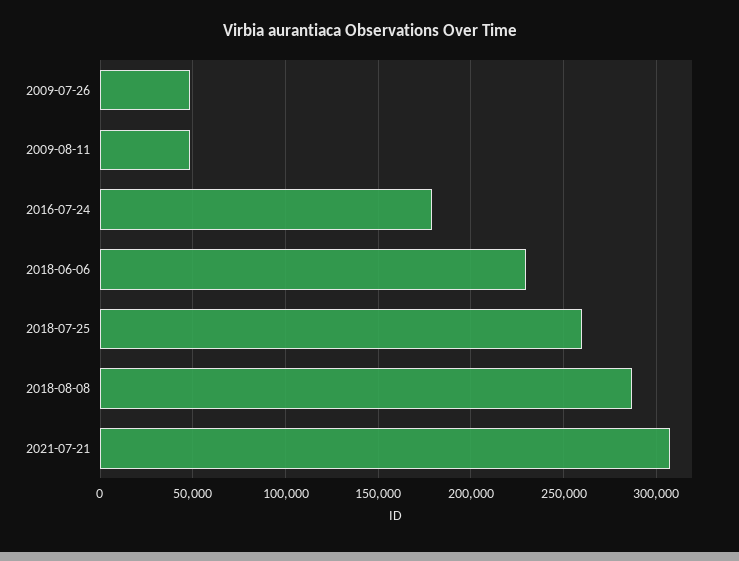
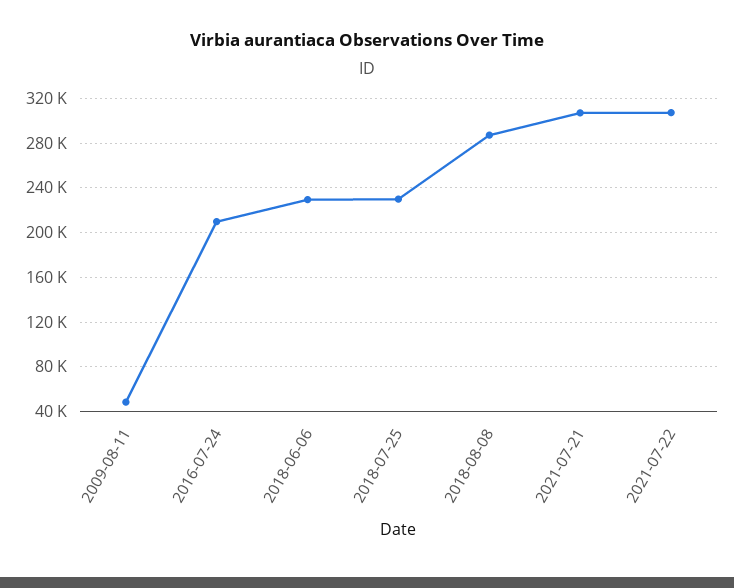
2009-07-26: 50000 -> none
2016-07-24: 180000 -> 210000
2018-07-25: 260000 -> 230000
2021-07-22: none -> 310000

